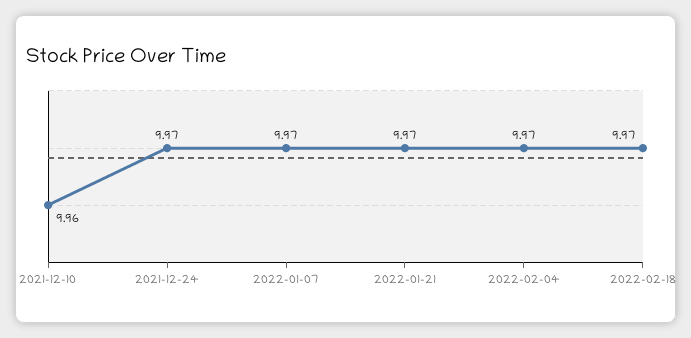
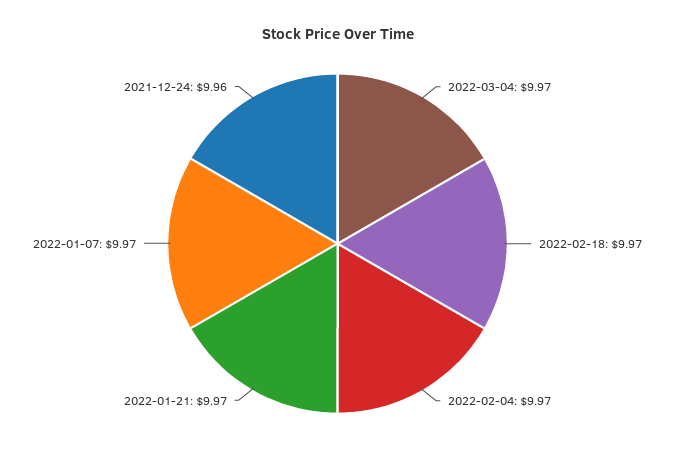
2021-12-10: 9.96 -> none
2021-12-24: 9.97 -> 9.96
2022-03-04: none -> 9.97

